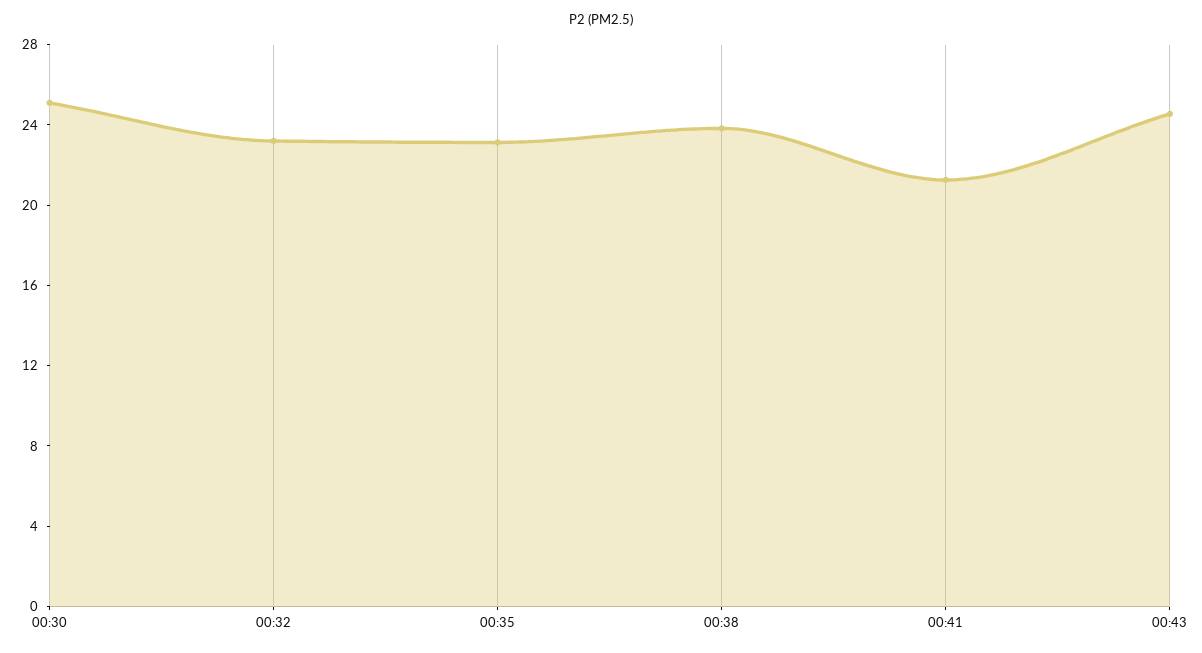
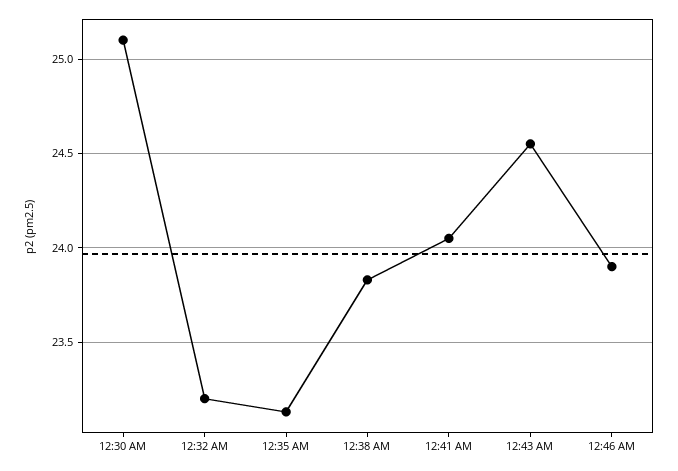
00:41: 21 -> 24.05
12:46 AM: none -> 23.9

